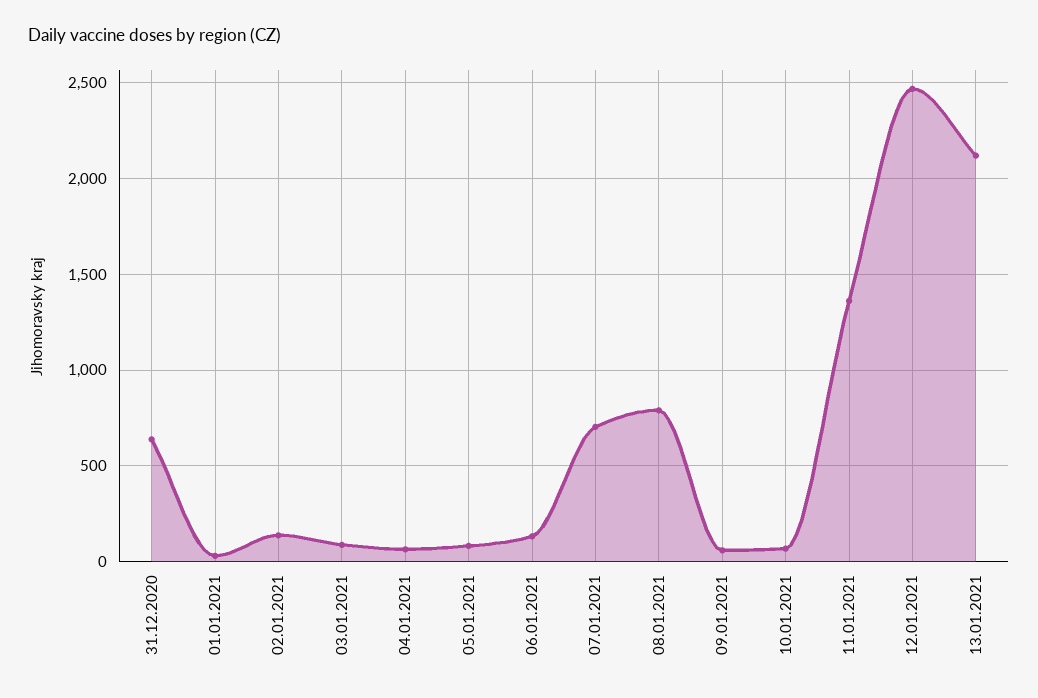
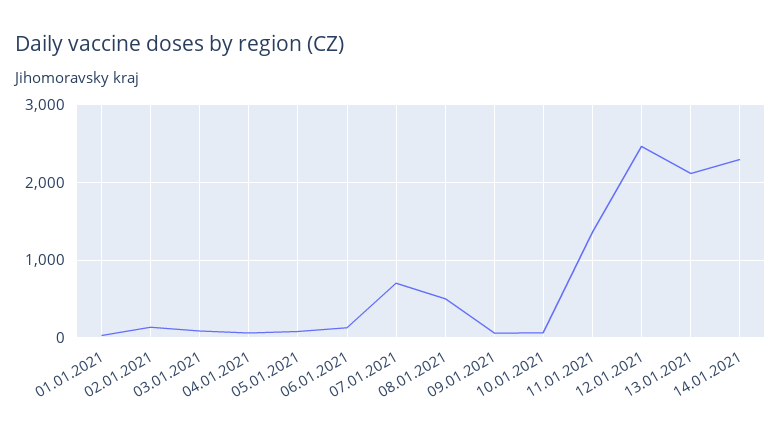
31.12.2020: 650 -> none
08.01.2021: 800 -> 500
14.01.2021: none -> 2300

